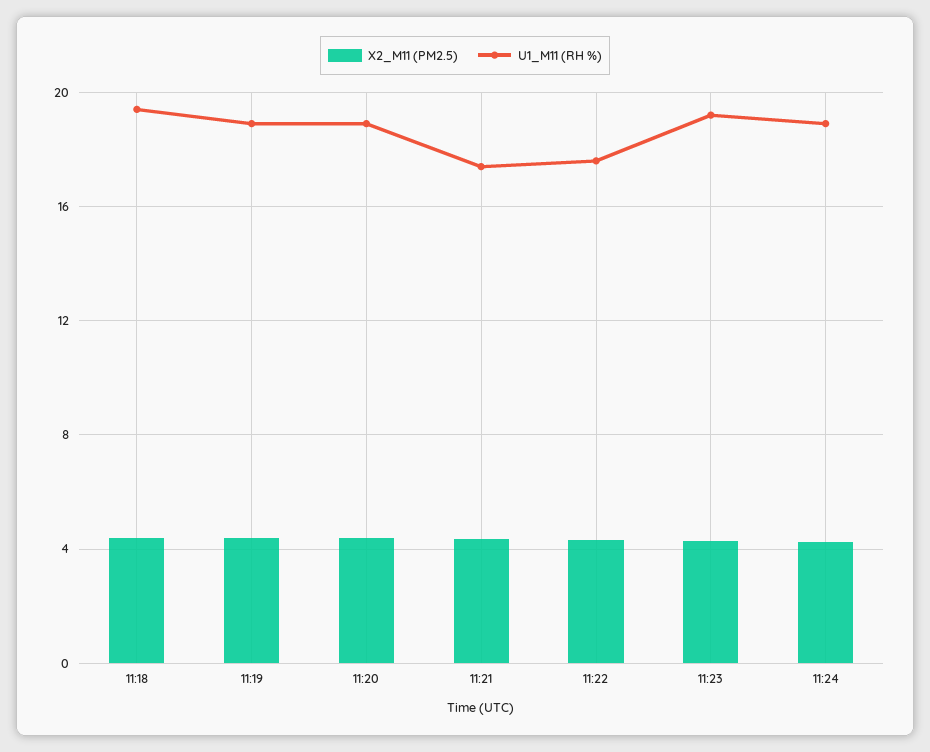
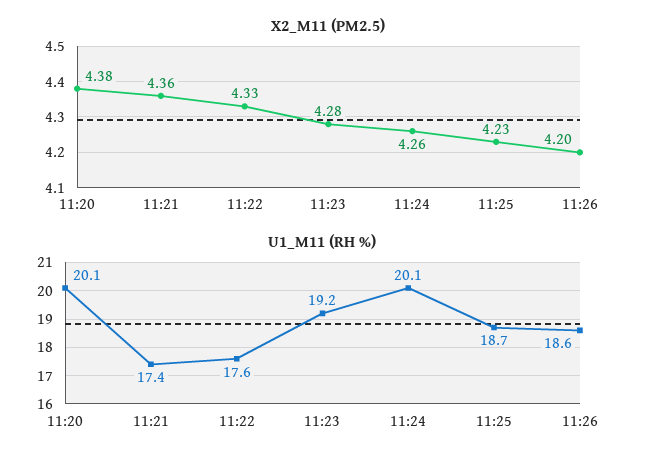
X2_M11 (PM2.5), 11:18: 4.5 -> none
U1_M11 (RH %), 11:18: 19.5 -> none
X2_M11 (PM2.5), 11:19: 4.5 -> none
U1_M11 (RH %), 11:19: 19 -> none
U1_M11 (RH %), 11:20: 19 -> 20.1
U1_M11 (RH %), 11:24: 19 -> 20.1
X2_M11 (PM2.5), 11:25: none -> 4.23
X2_M11 (PM2.5), 11:26: none -> 4.2
U1_M11 (RH %), 11:25: none -> 18.7
U1_M11 (RH %), 11:26: none -> 18.6

